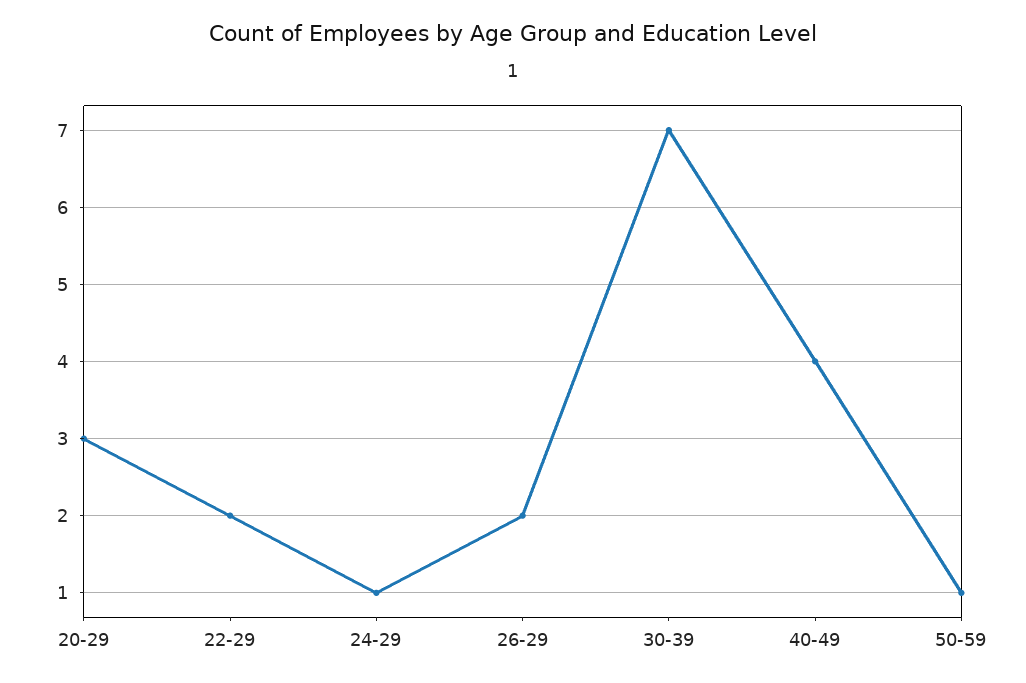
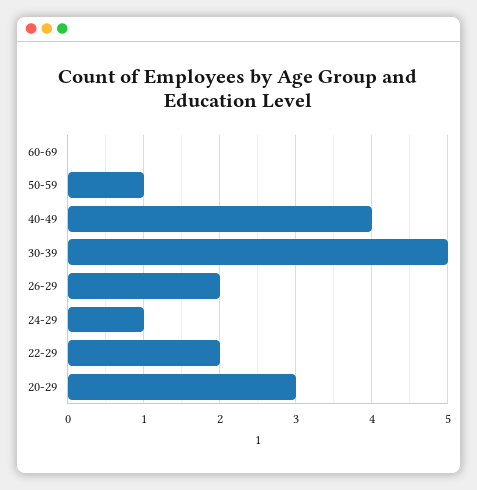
30-39: 7 -> 5
60-69: none -> 0

